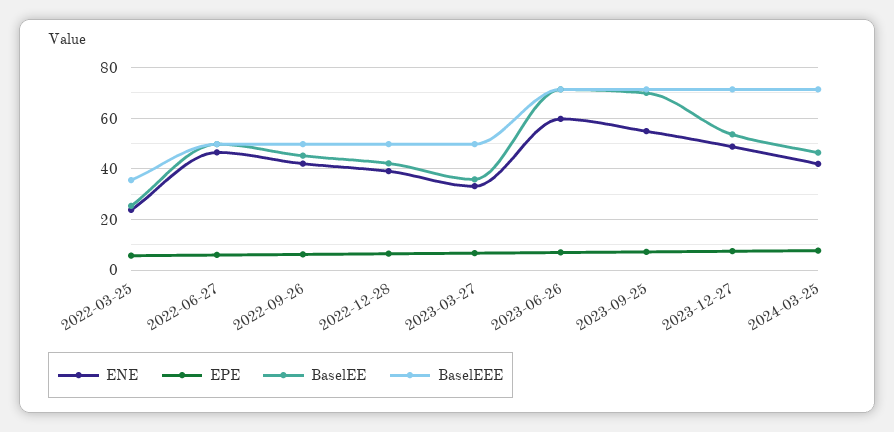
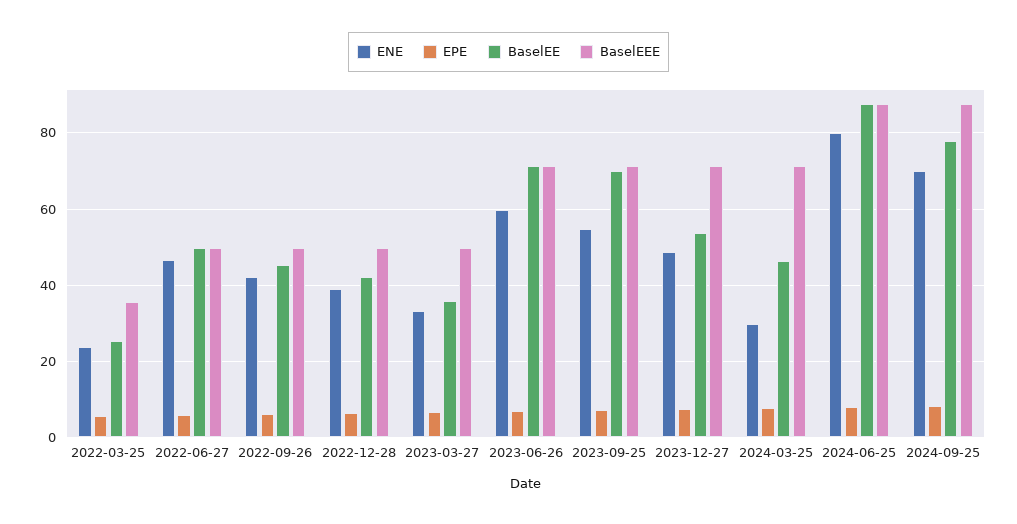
ENE, 2024-03-25: 42.5 -> 30
ENE, 2024-06-25: none -> 80
EPE, 2024-06-25: none -> 8
BaselEE, 2024-06-25: none -> 88
BaselEEE, 2024-06-25: none -> 88
ENE, 2024-09-25: none -> 70
EPE, 2024-09-25: none -> 8
BaselEE, 2024-09-25: none -> 78
BaselEEE, 2024-09-25: none -> 88

